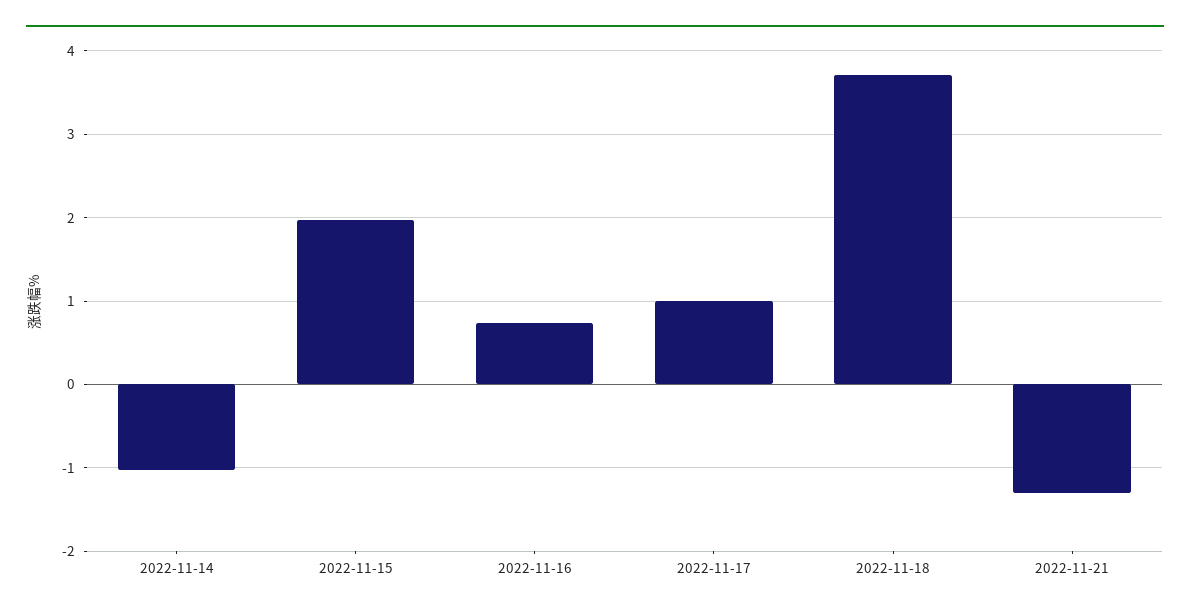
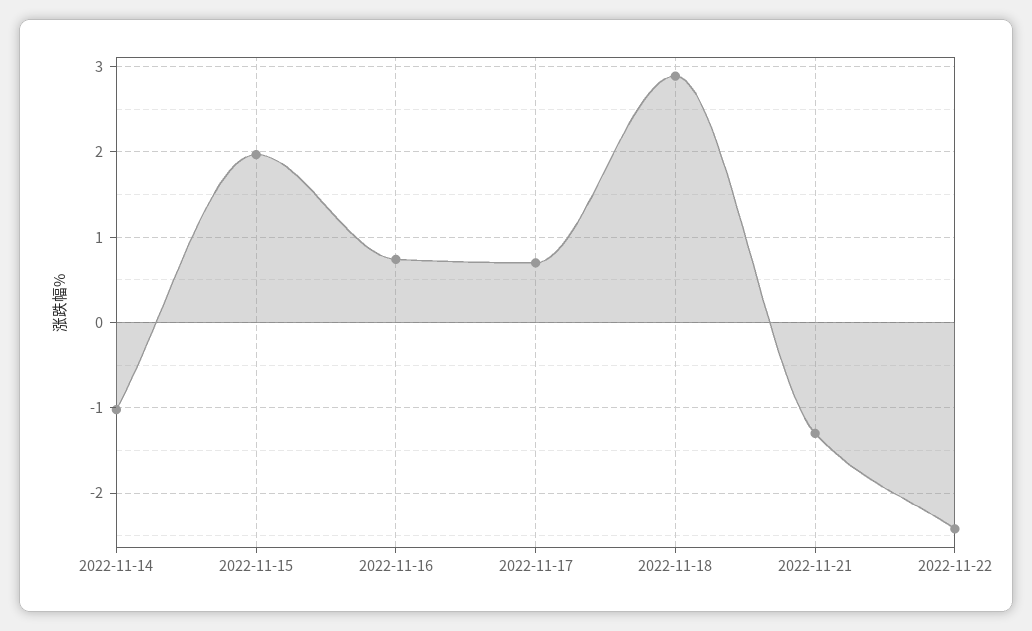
2022-11-17: 1 -> 0.7
2022-11-18: 3.7 -> 2.9
2022-11-22: none -> -2.4

